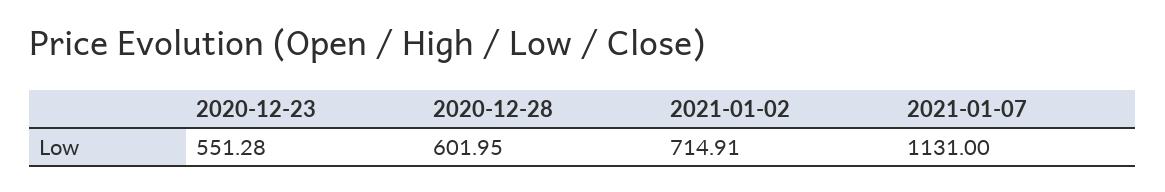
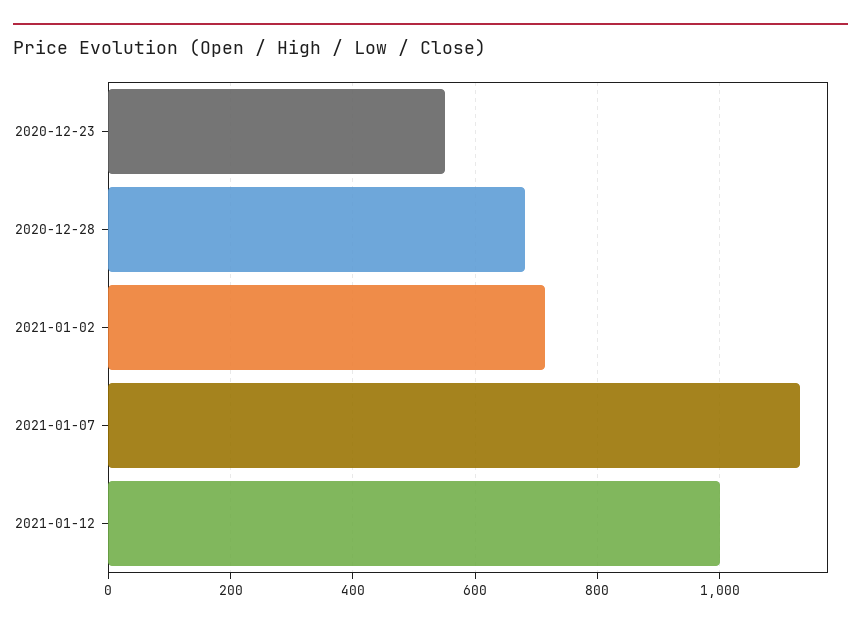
2020-12-28: 601.95 -> 680
2021-01-12: none -> 1000

